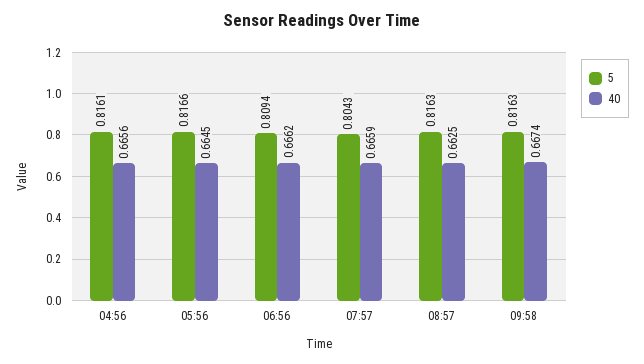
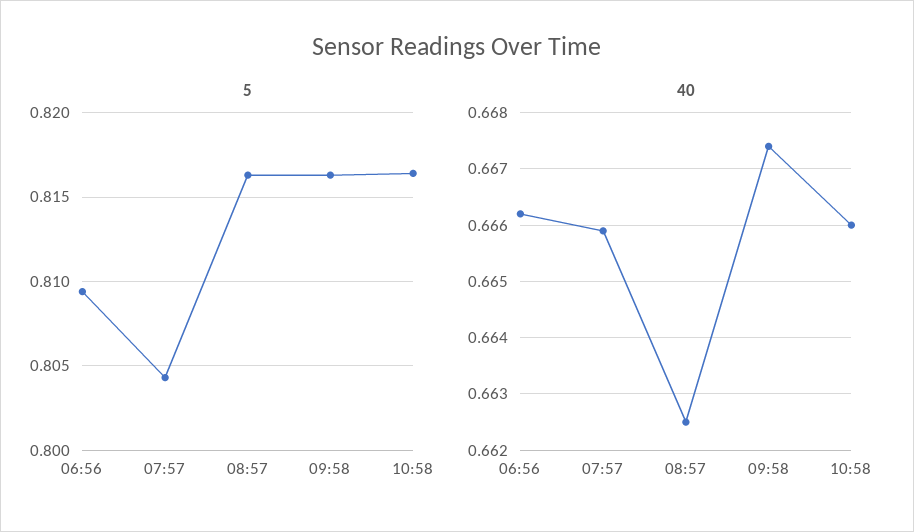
5, 04:56: 0.8161 -> none
40, 04:56: 0.6656 -> none
5, 05:56: 0.8166 -> none
40, 05:56: 0.6645 -> none
5, 10:58: none -> 0.8165
40, 10:58: none -> 0.666

